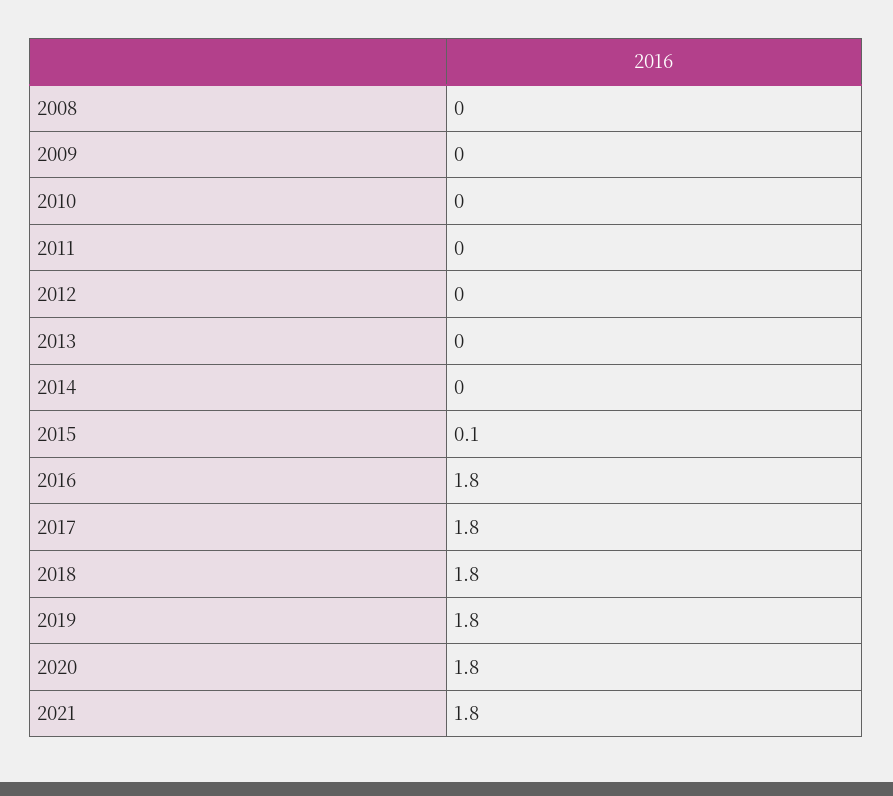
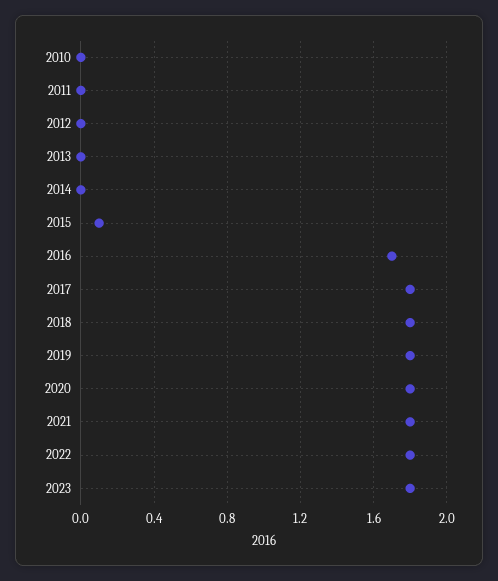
2008: 0 -> none
2009: 0 -> none
2016: 1.8 -> 1.7
2022: none -> 1.8
2023: none -> 1.8

